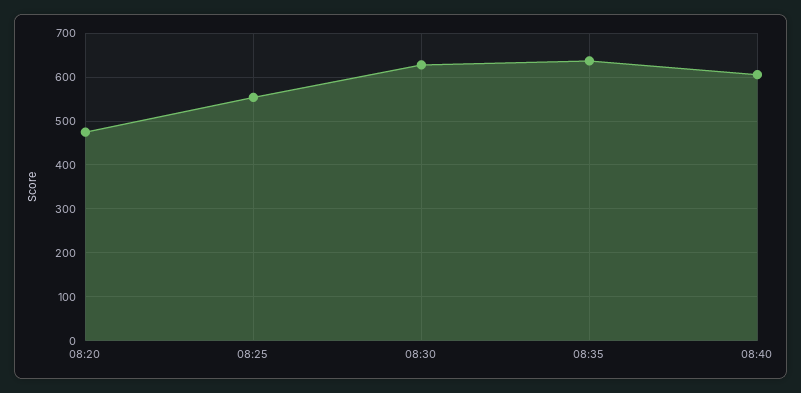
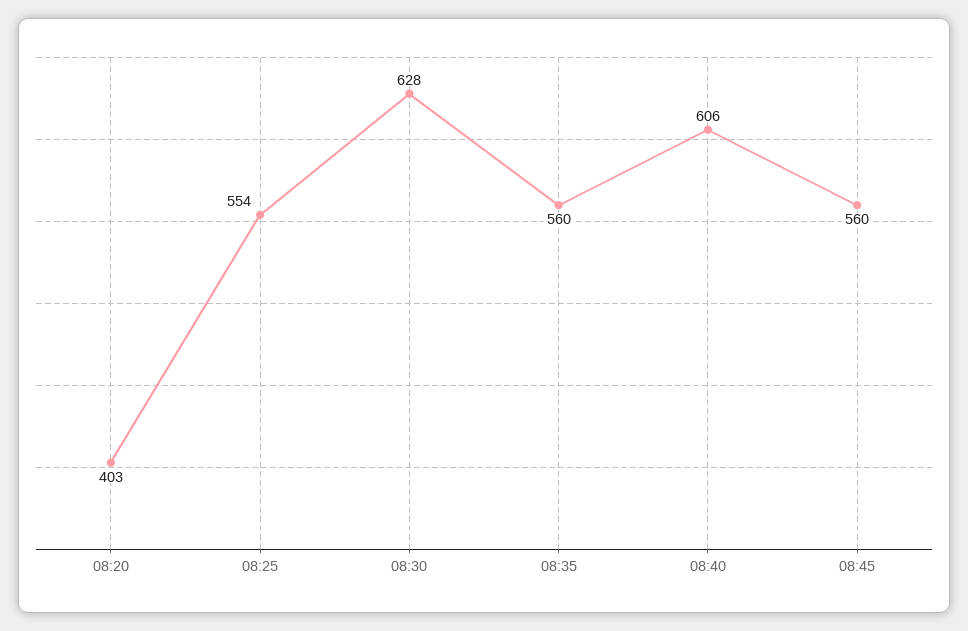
08:20: 480 -> 403
08:35: 640 -> 560
08:45: none -> 560

